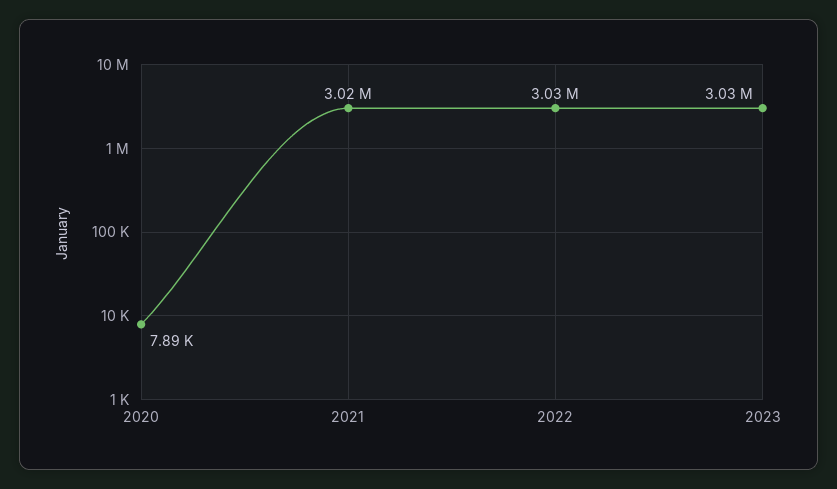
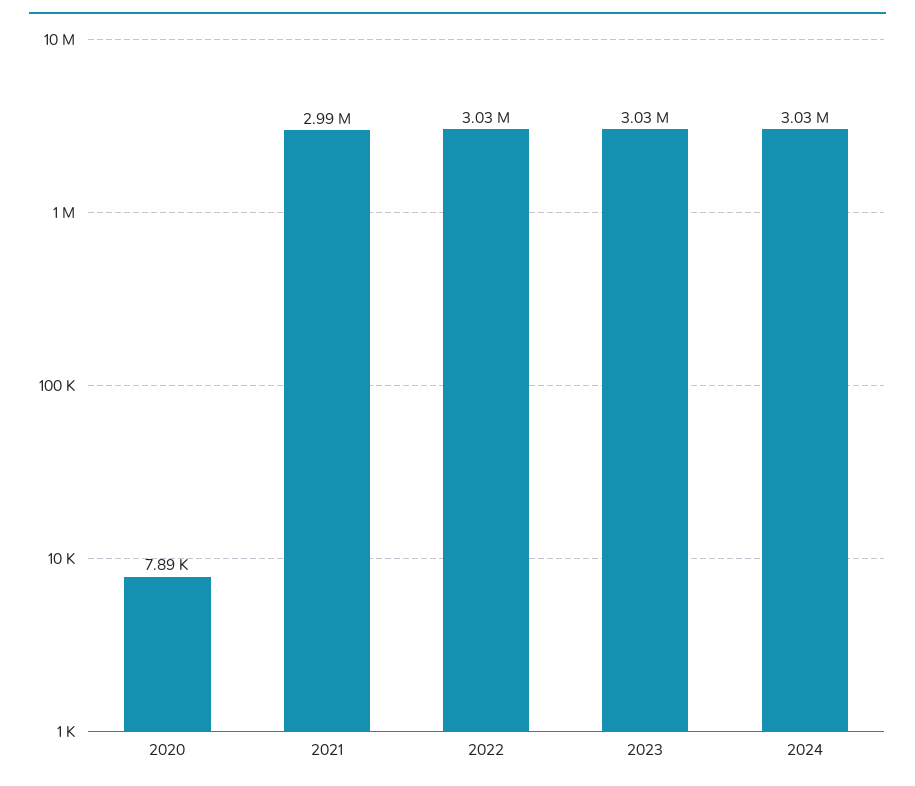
2021: 3020000 -> 2990000
2024: none -> 3030000

